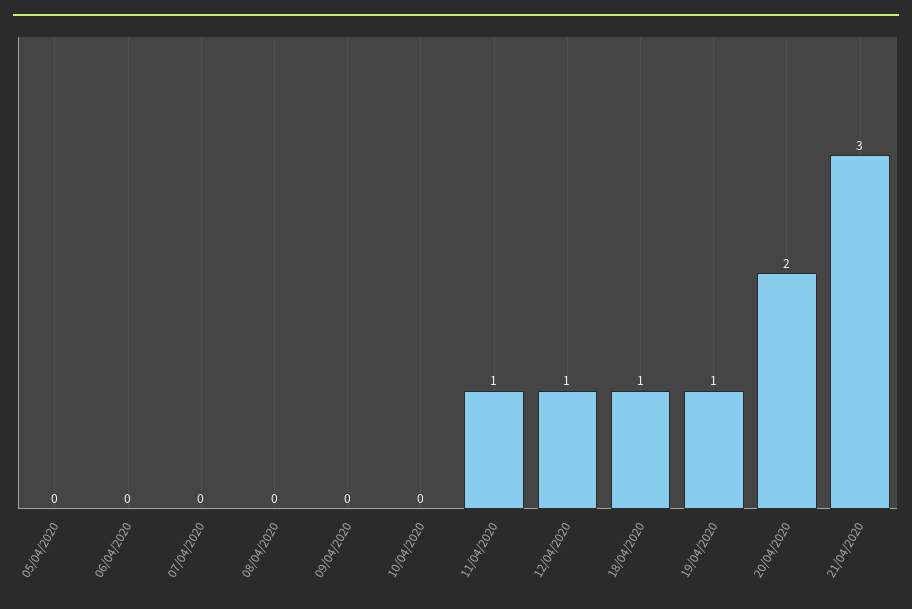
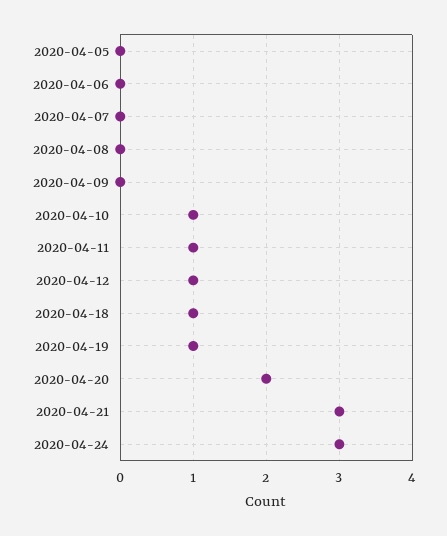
10/04/2020: 0 -> 1
2020-04-24: none -> 3

